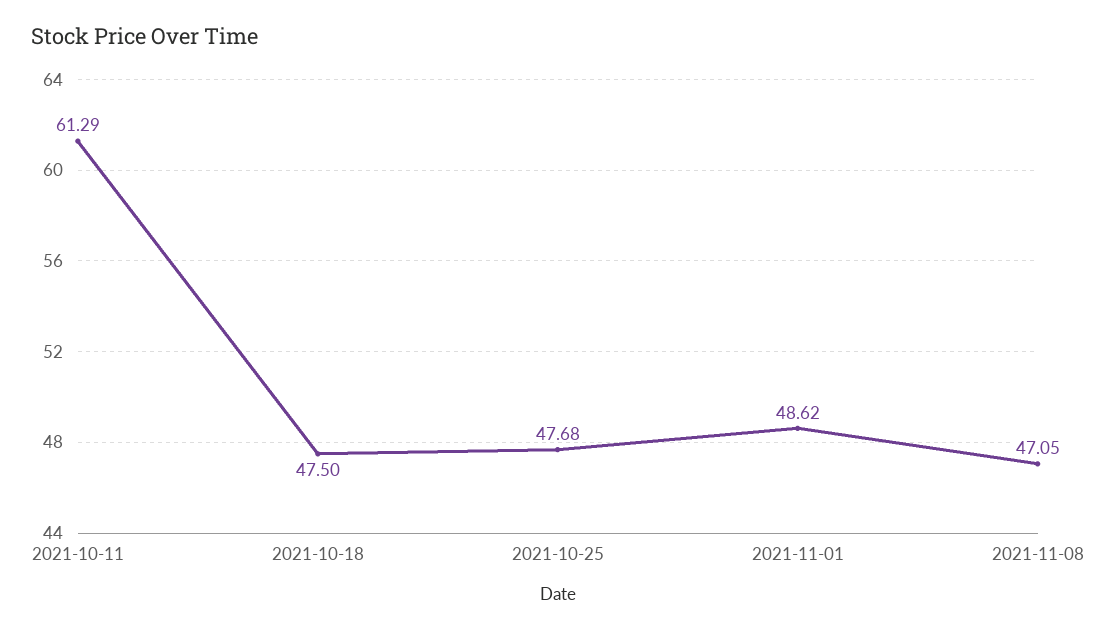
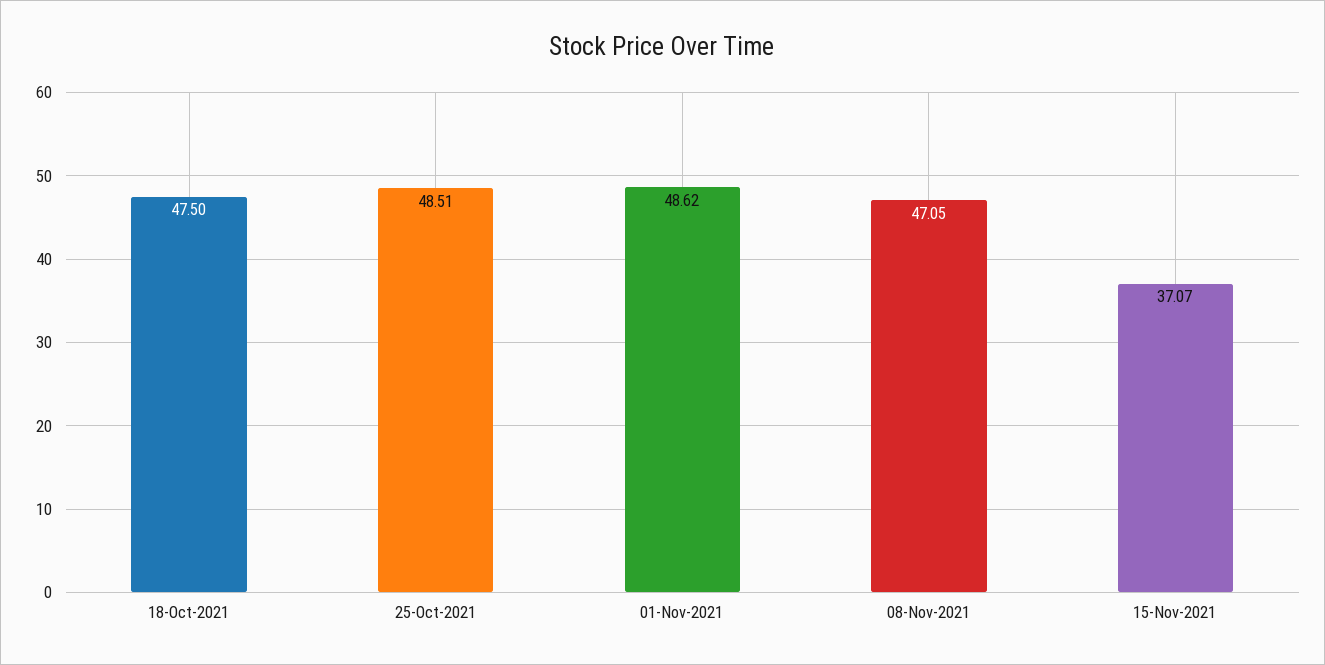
2021-10-11: 61.29 -> none
2021-10-25: 47.68 -> 48.51
15-Nov-2021: none -> 37.07

